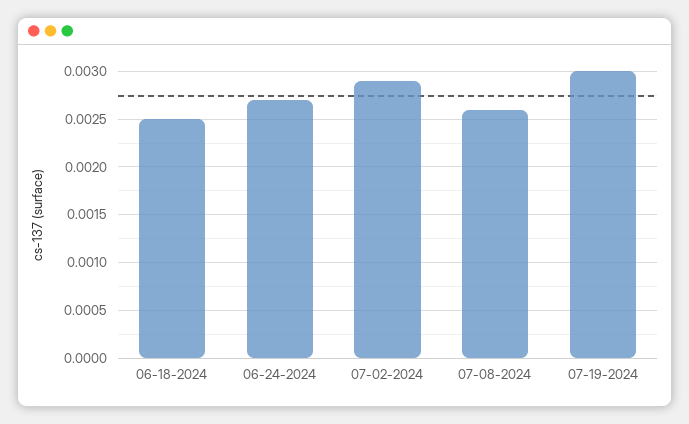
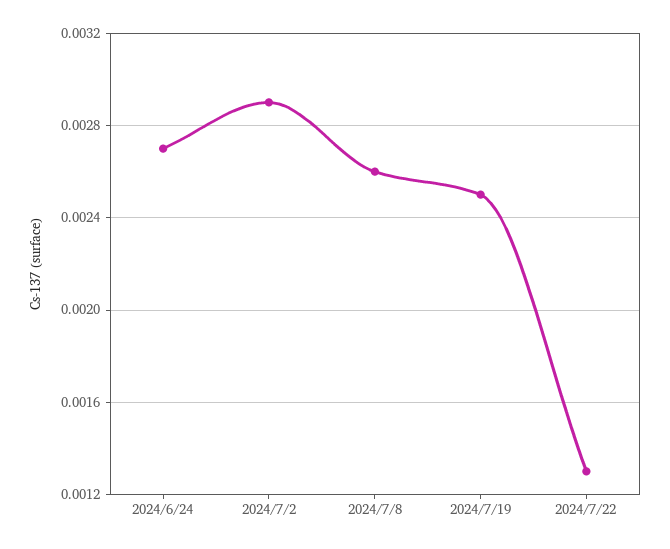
06-18-2024: 0.0025 -> none
07-19-2024: 0.003 -> 0.0025
2024/7/22: none -> 0.0013

